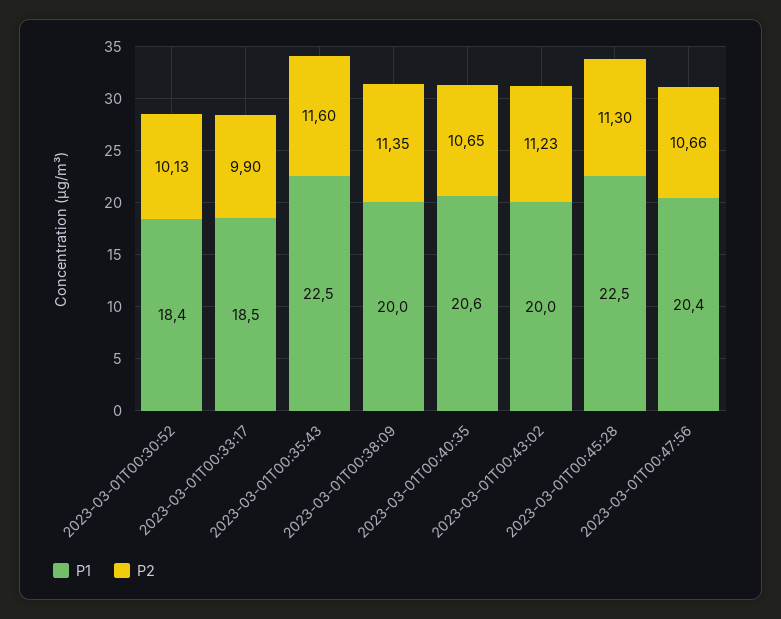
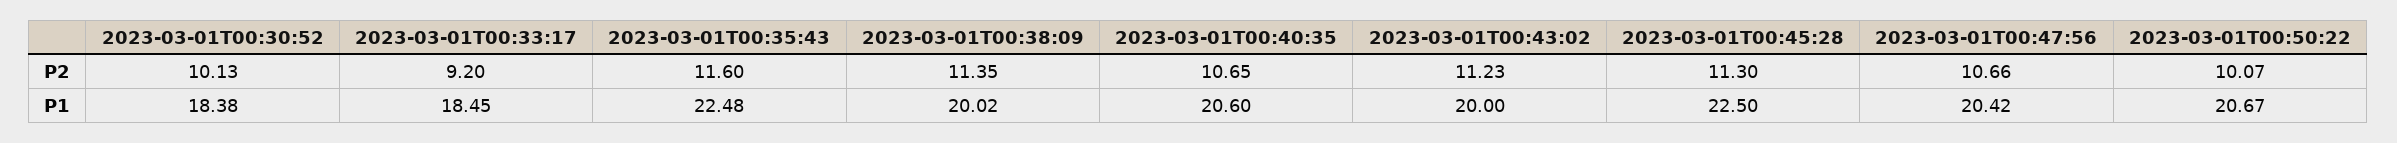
P2, 2023-03-01T00:33:17: 9.9 -> 9.2
P2, 2023-03-01T00:50:22: none -> 10.07
P1, 2023-03-01T00:50:22: none -> 20.67

